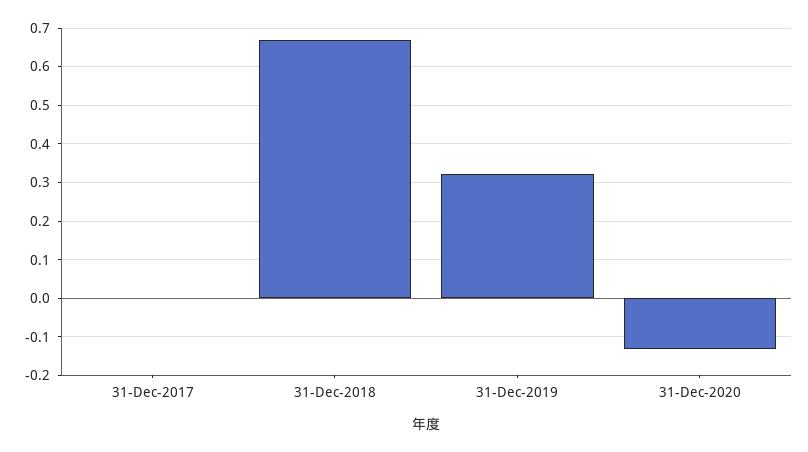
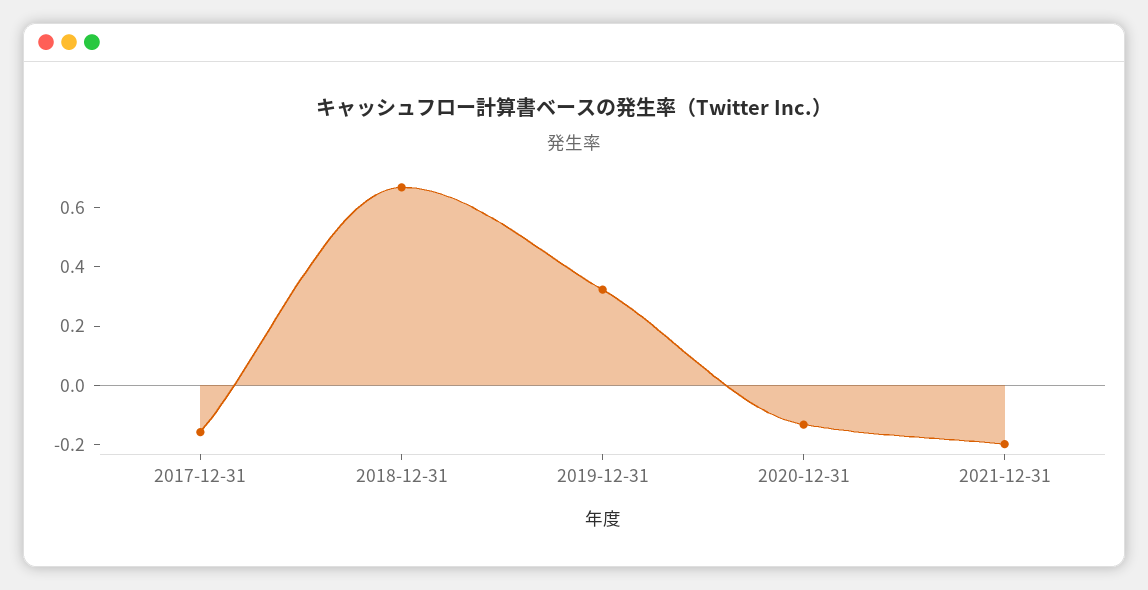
31-Dec-2017: 0 -> -0.15
2021-12-31: none -> -0.2

